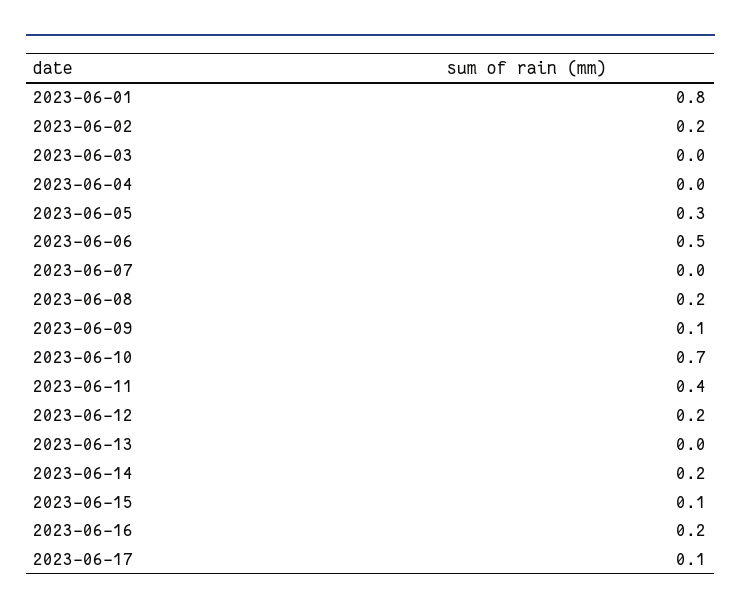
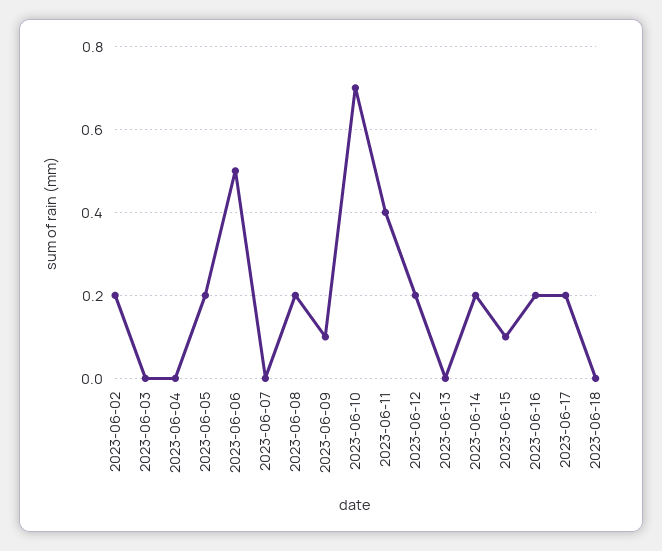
2023-06-01: 0.8 -> none
2023-06-05: 0.3 -> 0.2
2023-06-17: 0.1 -> 0.2
2023-06-18: none -> 0

